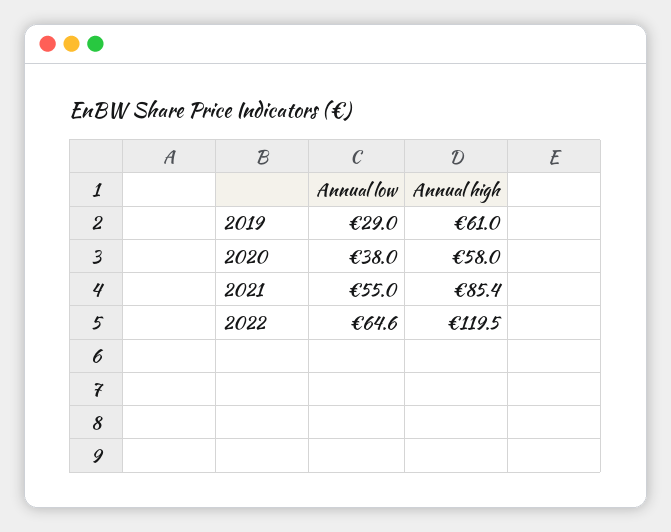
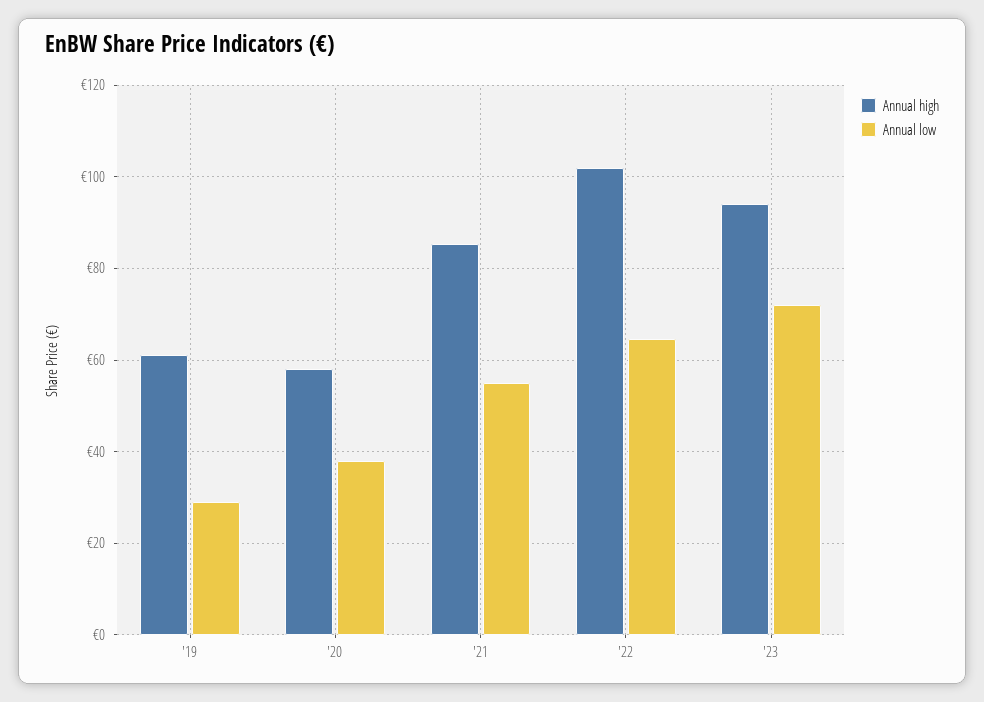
Annual high, 2022: 119.5 -> 102
Annual high, '23: none -> 94
Annual low, '23: none -> 72

